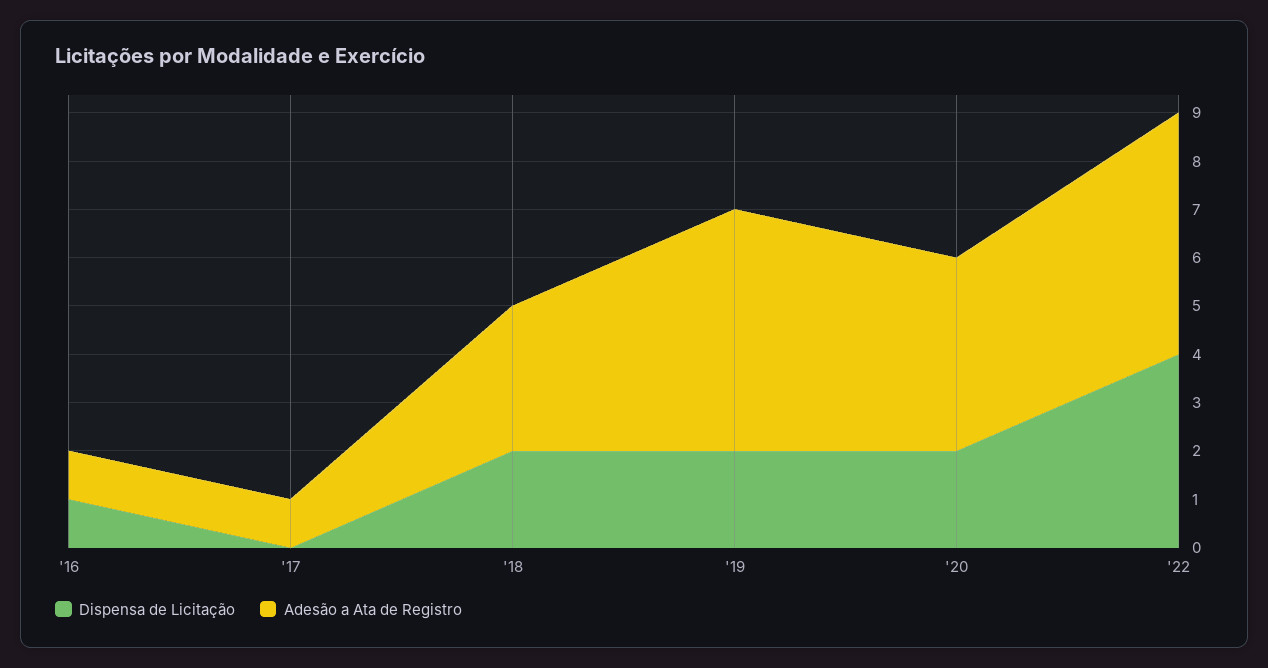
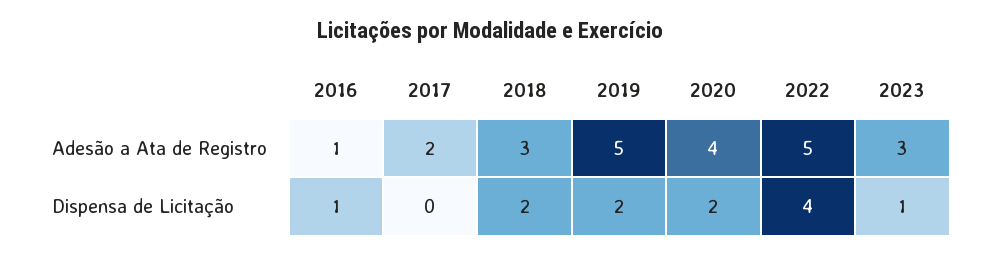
Adesão a Ata de Registro, '17: 1 -> 2
Adesão a Ata de Registro, 2023: none -> 3
Dispensa de Licitação, 2023: none -> 1

